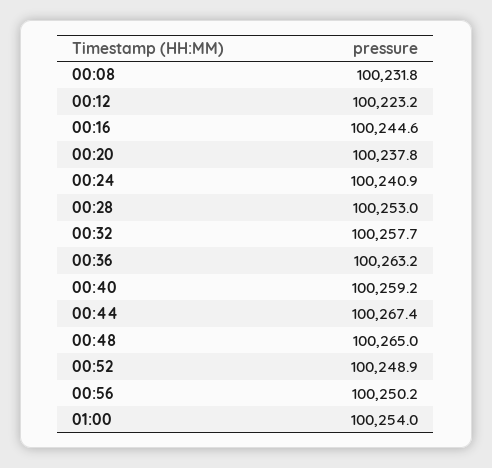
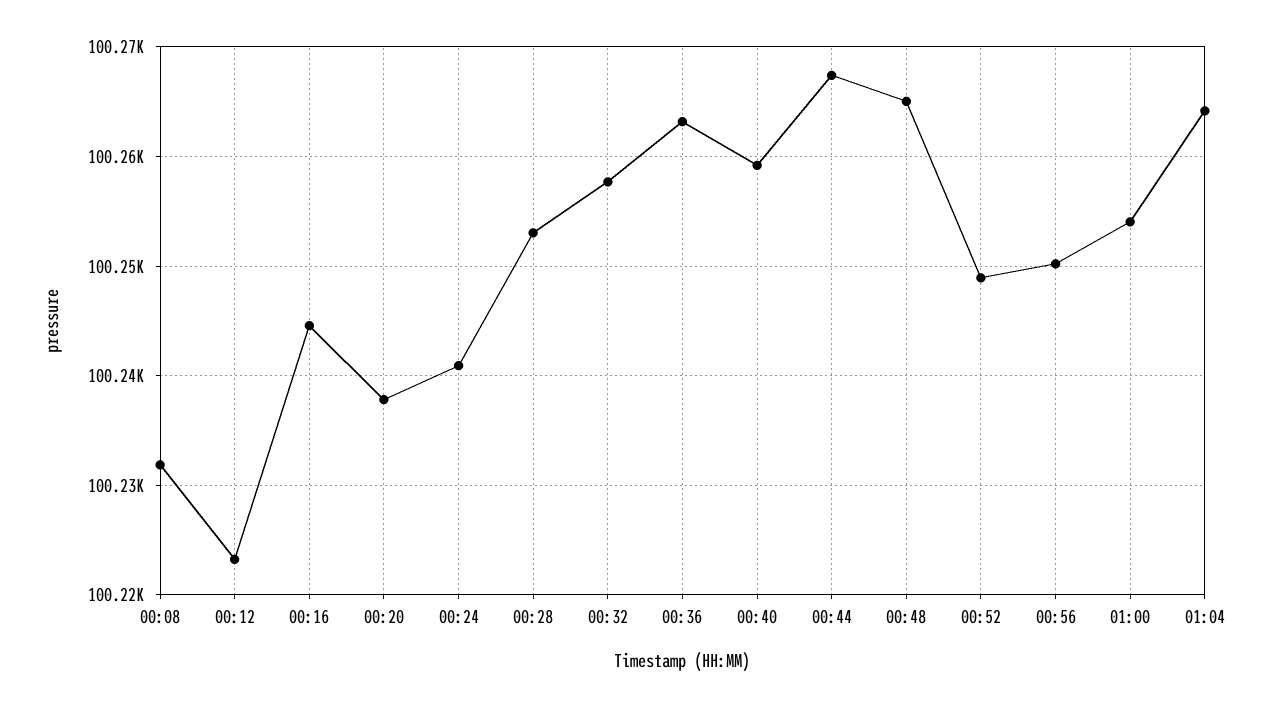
01:04: none -> 100264

